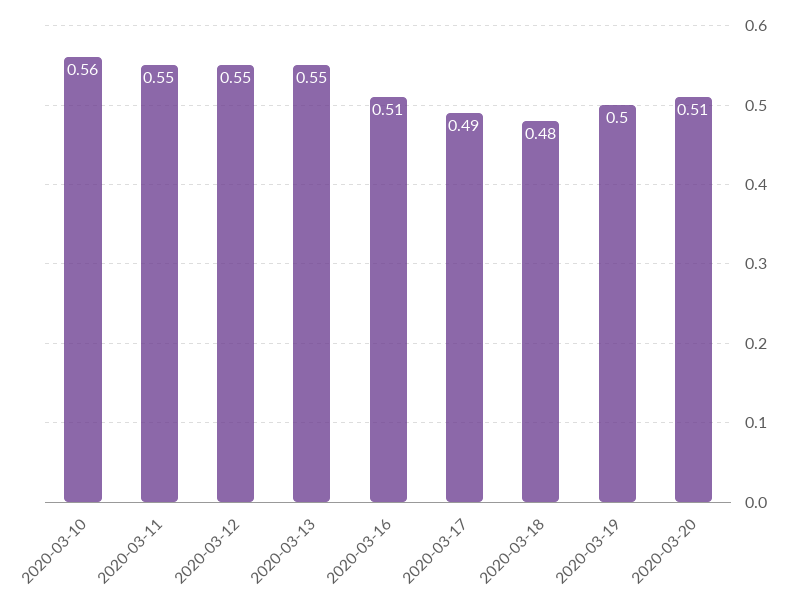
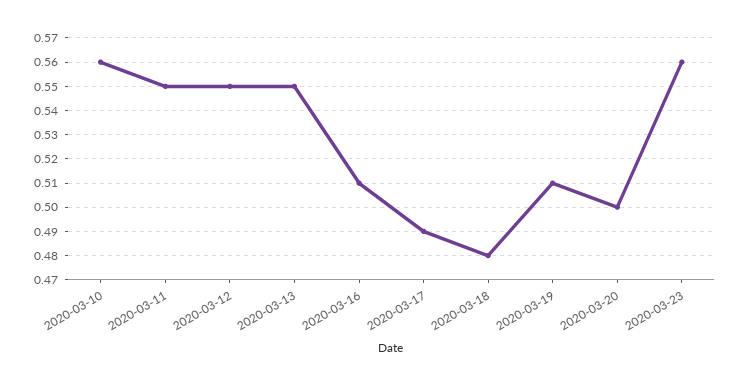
2020-03-19: 0.5 -> 0.51
2020-03-20: 0.51 -> 0.5
2020-03-23: none -> 0.56

